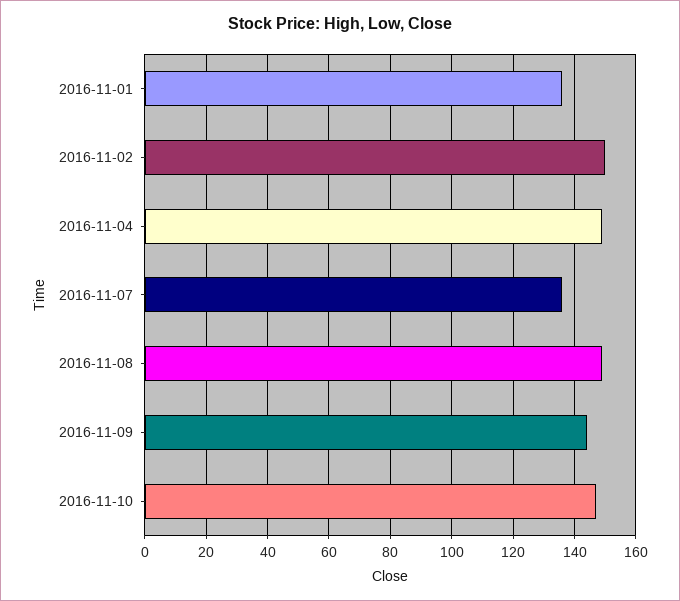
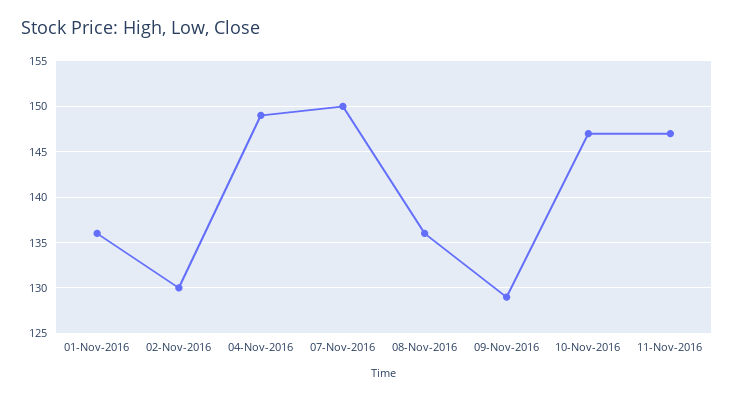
2016-11-02: 150 -> 130
2016-11-07: 135 -> 150
2016-11-08: 150 -> 136
2016-11-09: 145 -> 129
11-Nov-2016: none -> 147

